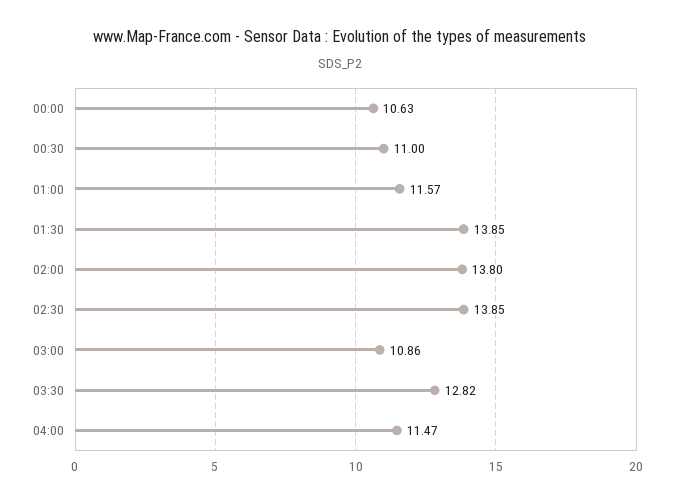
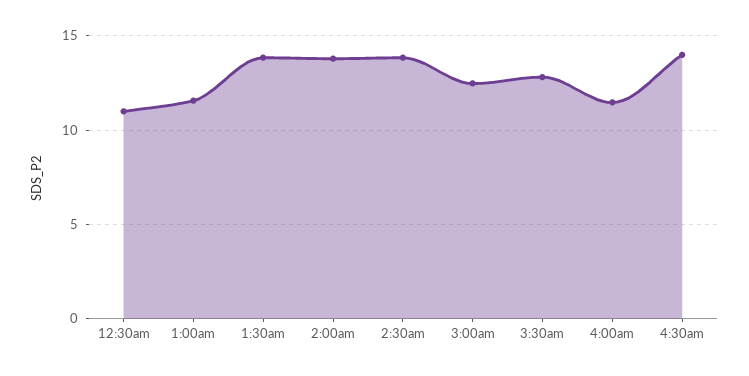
00:00: 10.63 -> none
03:00: 10.86 -> 12.5
4:30am: none -> 14

